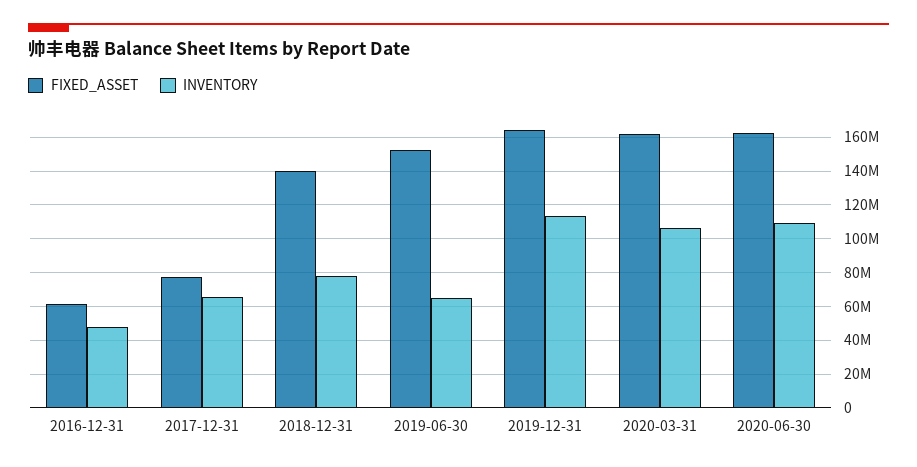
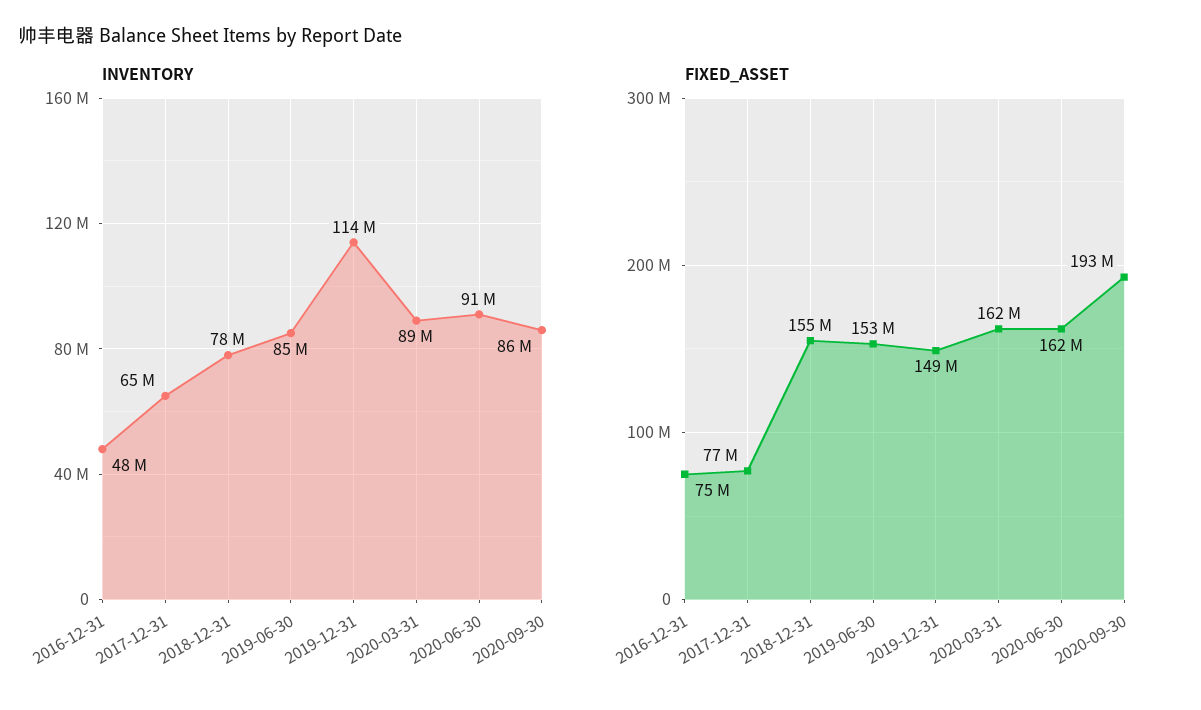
FIXED_ASSET, 2016-12-31: 60000000 -> 75000000
FIXED_ASSET, 2018-12-31: 140000000 -> 155000000
INVENTORY, 2019-06-30: 65000000 -> 85000000
FIXED_ASSET, 2019-12-31: 165000000 -> 149000000
INVENTORY, 2020-03-31: 105000000 -> 89000000
INVENTORY, 2020-06-30: 110000000 -> 91000000
INVENTORY, 2020-09-30: none -> 86000000
FIXED_ASSET, 2020-09-30: none -> 193000000

